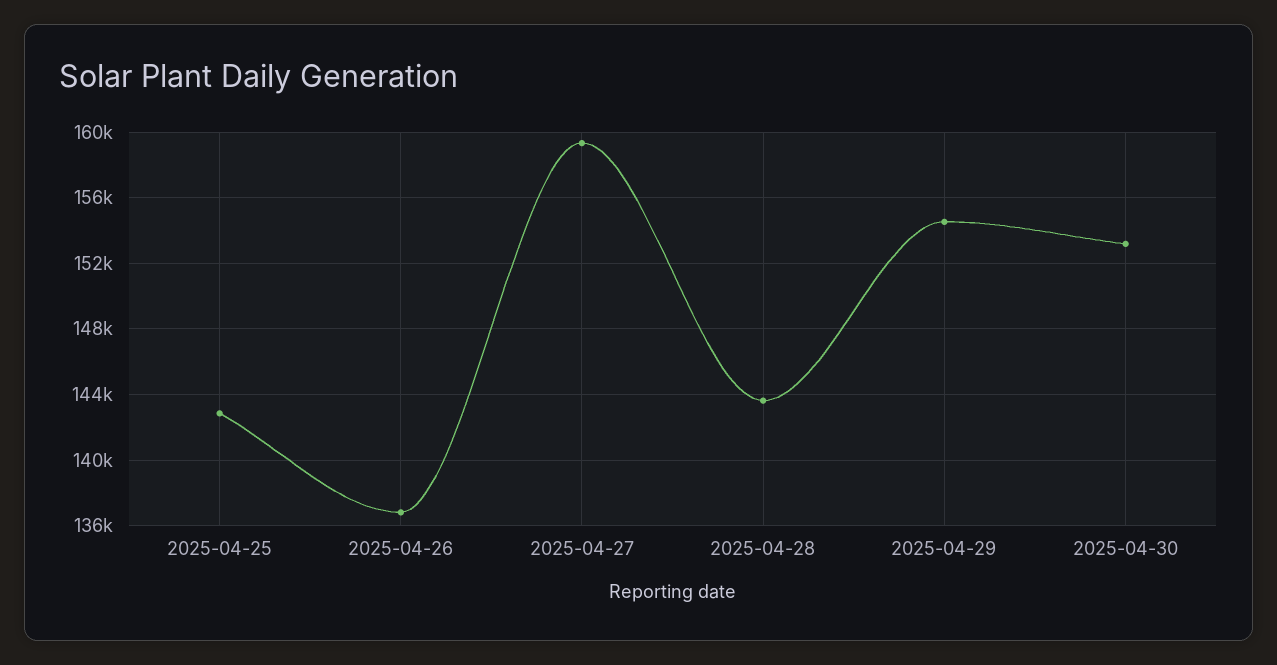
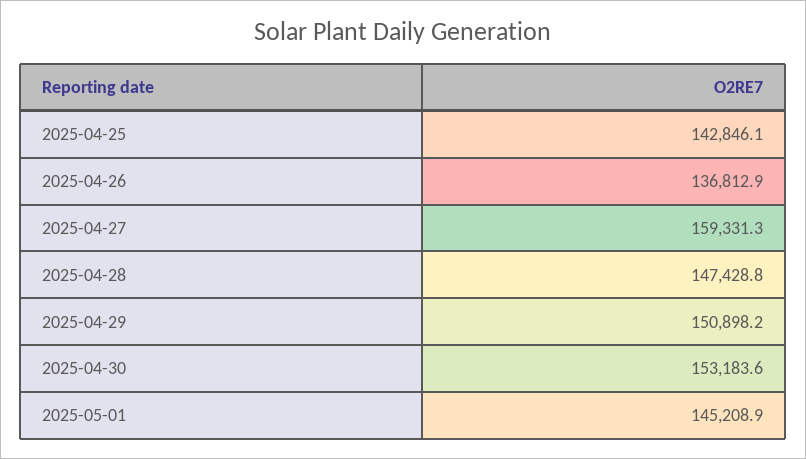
2025-04-28: 143500 -> 147428.8
2025-04-29: 154500 -> 150898.2
2025-05-01: none -> 145208.9

